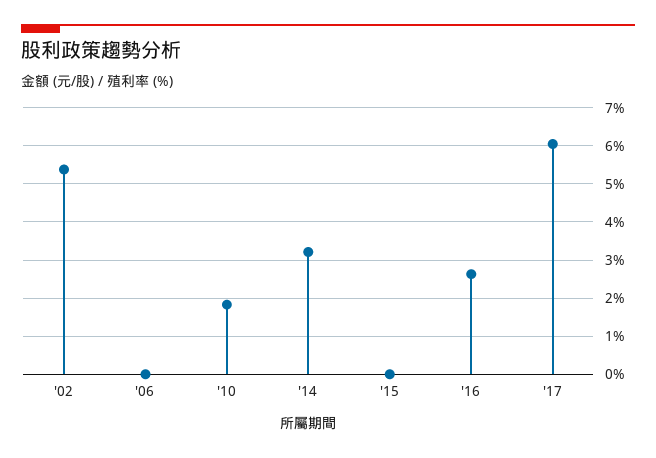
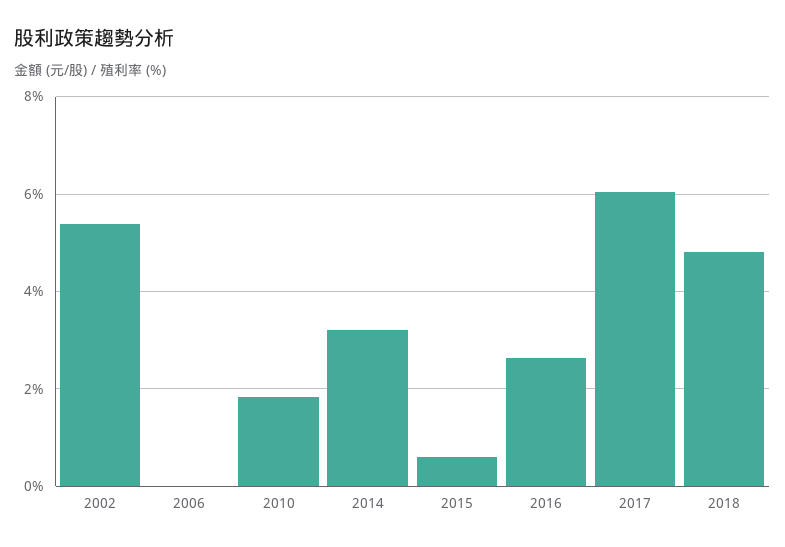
'15: 0 -> 0.6
2018: none -> 4.8

